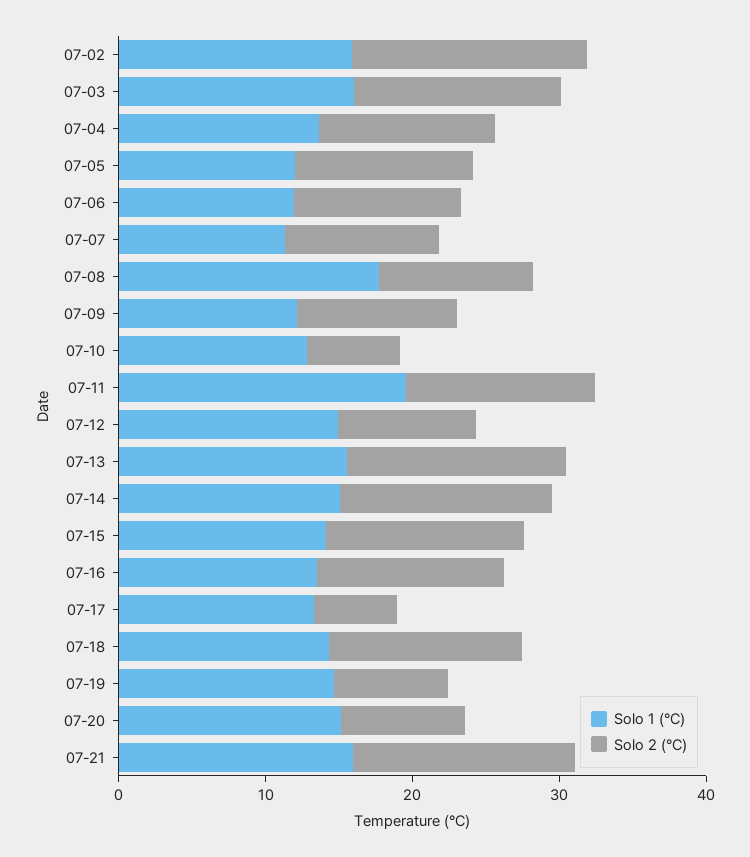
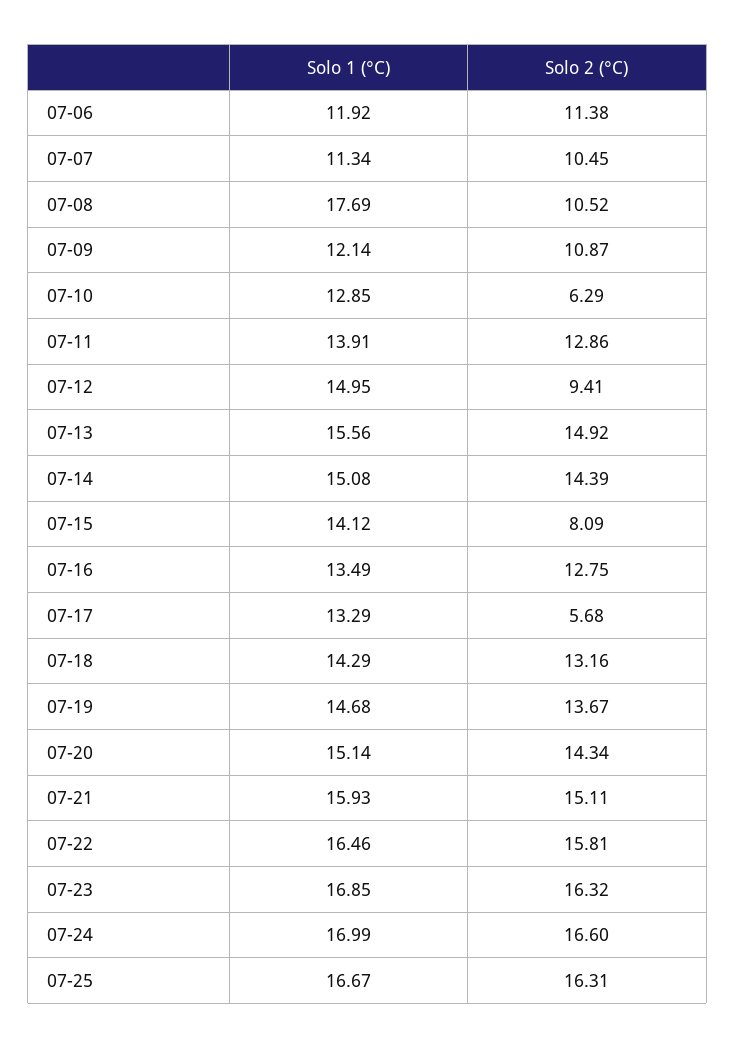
Solo 1 (°C), 07-02: 16 -> none
Solo 2 (°C), 07-02: 16 -> none
Solo 1 (°C), 07-03: 16 -> none
Solo 2 (°C), 07-03: 14 -> none
Solo 1 (°C), 07-04: 14 -> none
Solo 2 (°C), 07-04: 12 -> none
Solo 1 (°C), 07-05: 12 -> none
Solo 2 (°C), 07-05: 12 -> none
Solo 1 (°C), 07-11: 20 -> 13.91
Solo 2 (°C), 07-15: 14 -> 8.09
Solo 2 (°C), 07-19: 8 -> 13.67
Solo 2 (°C), 07-20: 8 -> 14.34
Solo 1 (°C), 07-22: none -> 16.46
Solo 2 (°C), 07-22: none -> 15.81
Solo 1 (°C), 07-23: none -> 16.85
Solo 2 (°C), 07-23: none -> 16.32
Solo 1 (°C), 07-24: none -> 16.99
Solo 2 (°C), 07-24: none -> 16.6
Solo 1 (°C), 07-25: none -> 16.67
Solo 2 (°C), 07-25: none -> 16.31

